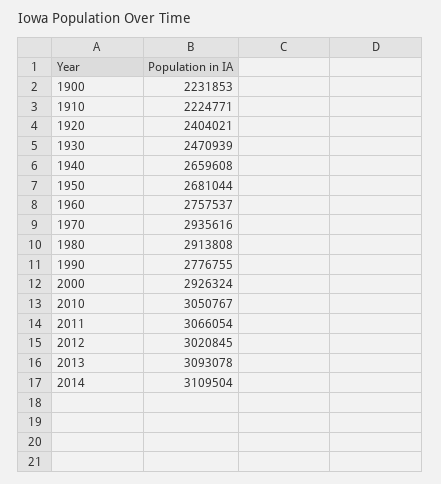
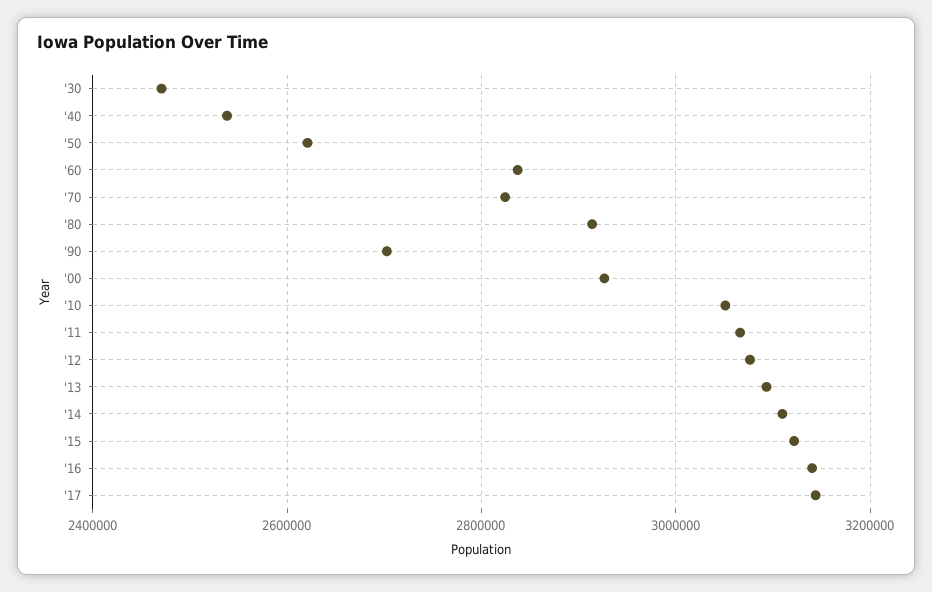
1900: 2231853 -> none
1910: 2224771 -> none
1920: 2404021 -> none
1940: 2659608 -> 2540000
1950: 2681044 -> 2620000
1960: 2757537 -> 2840000
1970: 2935616 -> 2820000
1990: 2776755 -> 2700000
2012: 3020845 -> 3080000
'15: none -> 3120000
'16: none -> 3140000
'17: none -> 3140000

